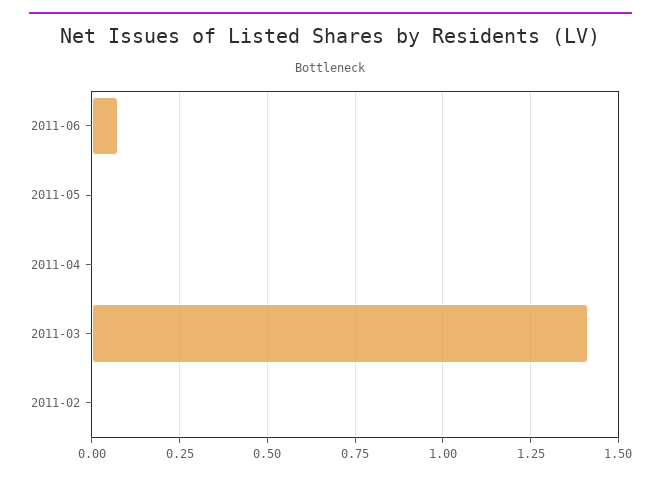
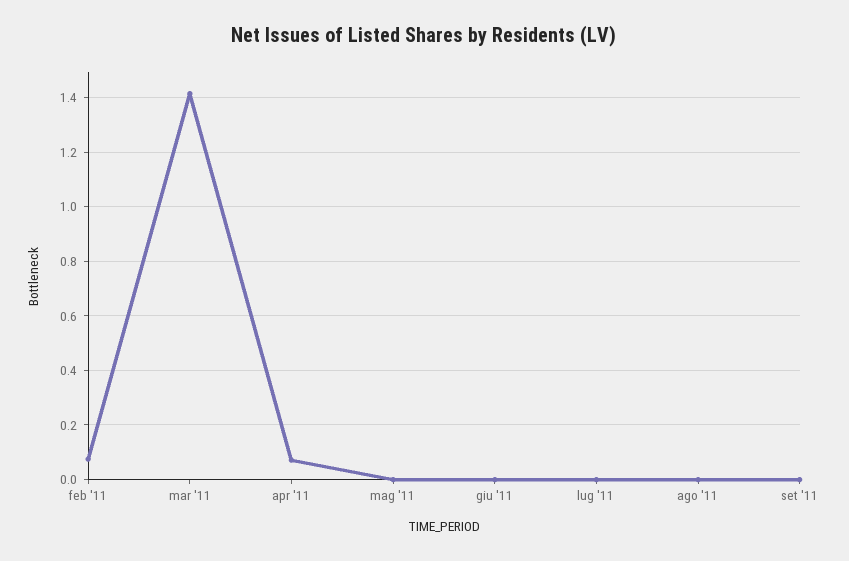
2011-06: 0.075 -> 0
2011-04: 0 -> 0.075
2011-02: 0 -> 0.075
lug '11: none -> 0
ago '11: none -> 0
set '11: none -> 0

